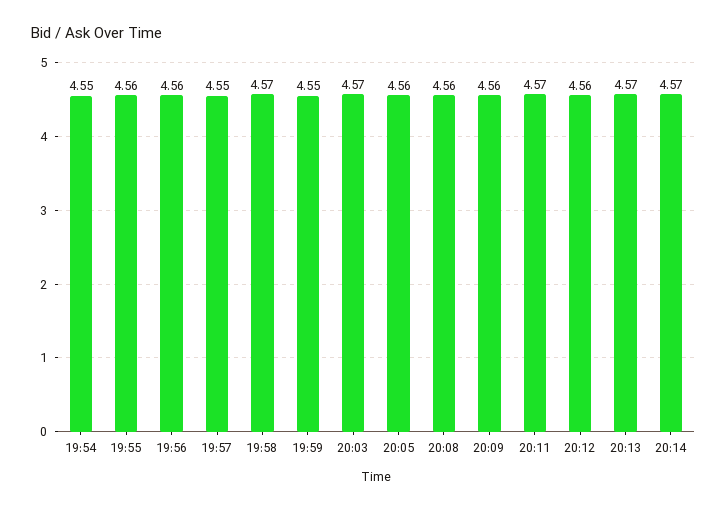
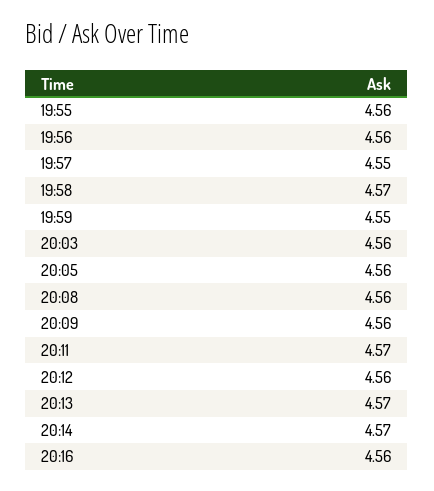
19:54: 4.55 -> none
20:03: 4.57 -> 4.56
20:16: none -> 4.56

